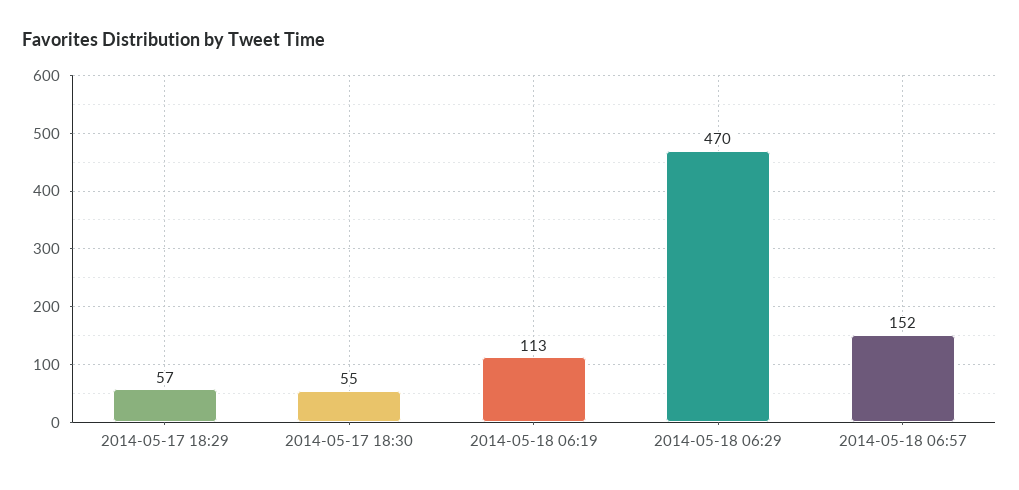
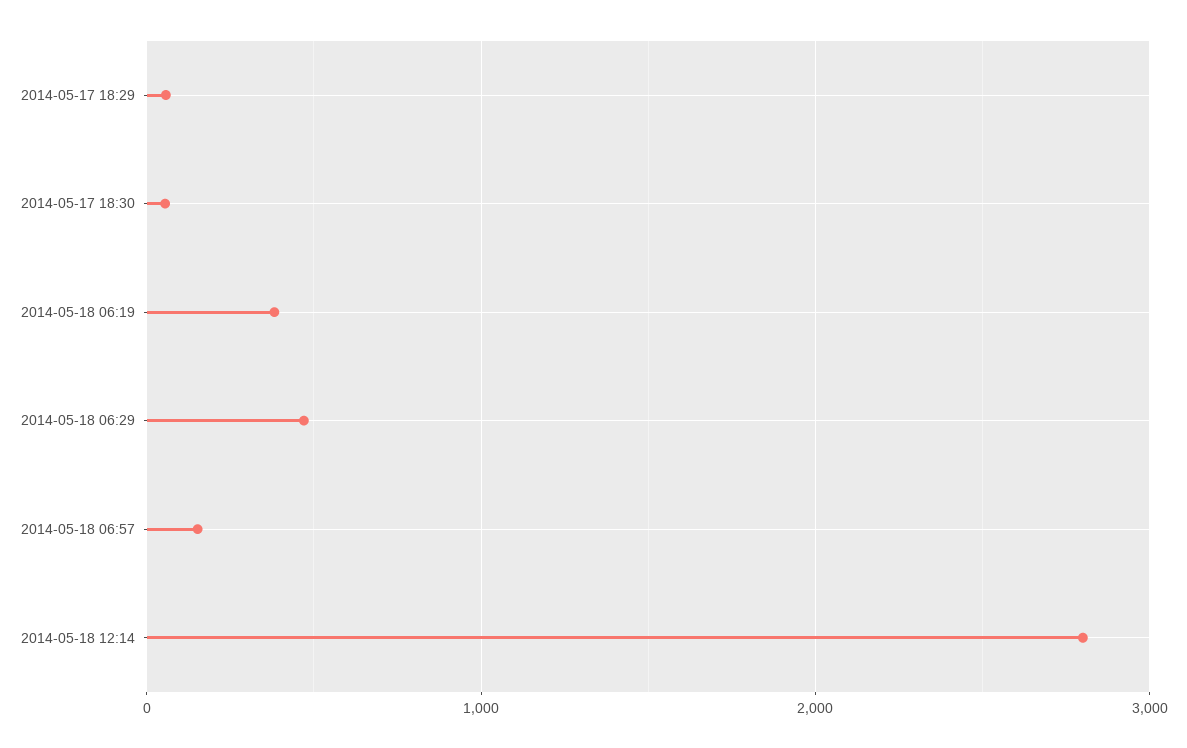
2014-05-18 06:19: 113 -> 400
2014-05-18 12:14: none -> 2800

